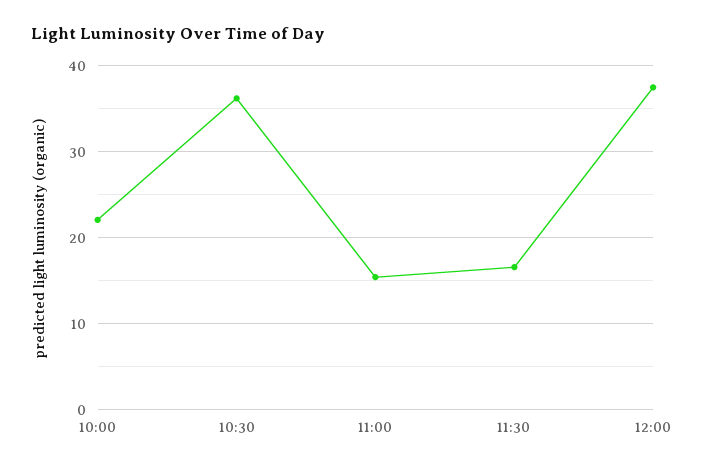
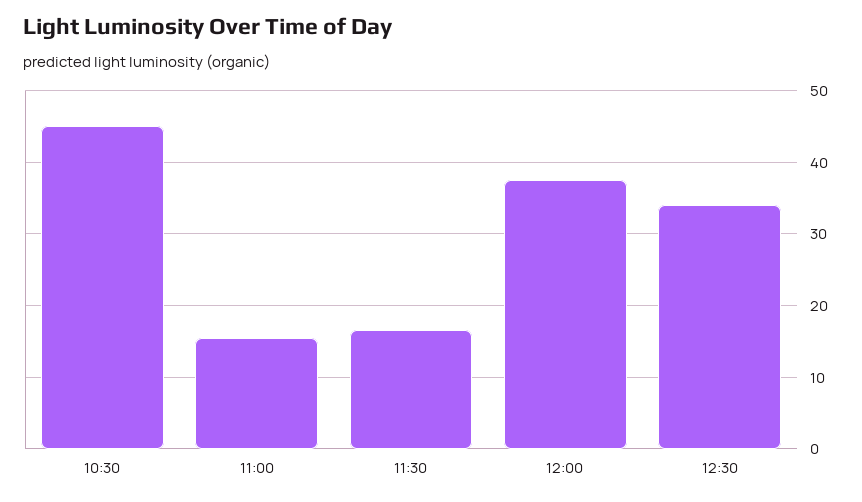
10:00: 22 -> none
10:30: 36 -> 45
12:30: none -> 34

